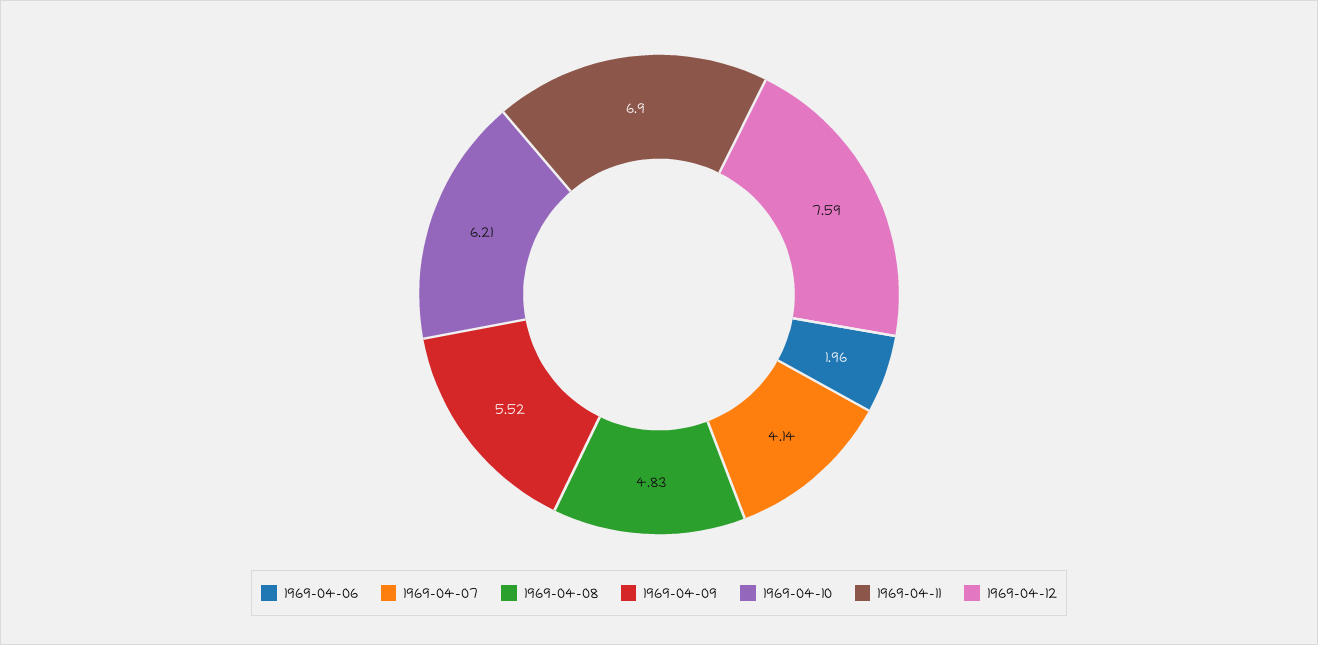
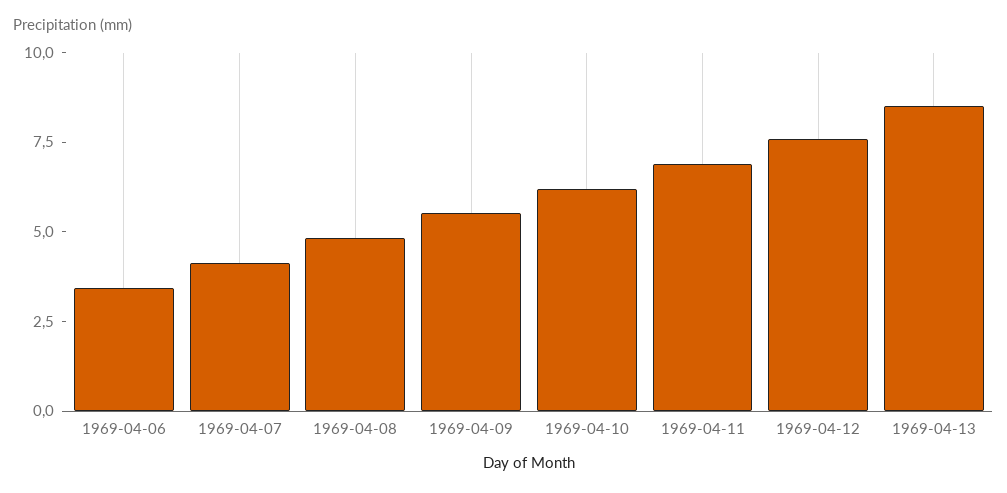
1969-04-06: 1.96 -> 3.5
1969-04-13: none -> 8.5

